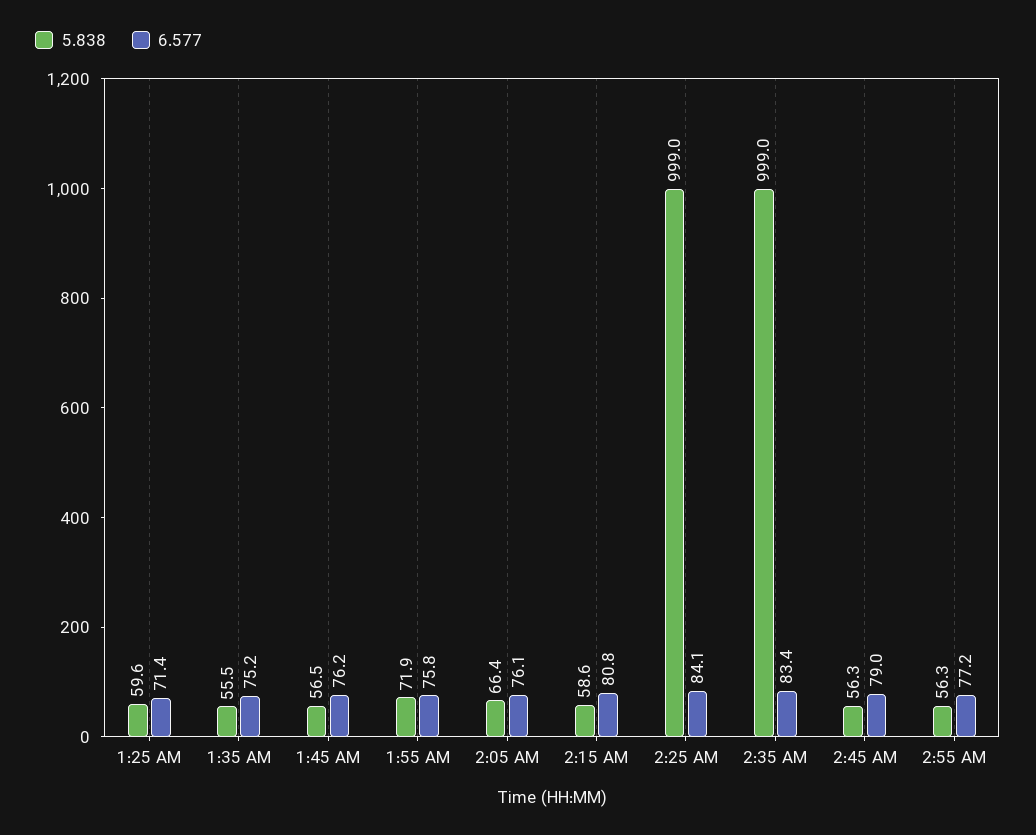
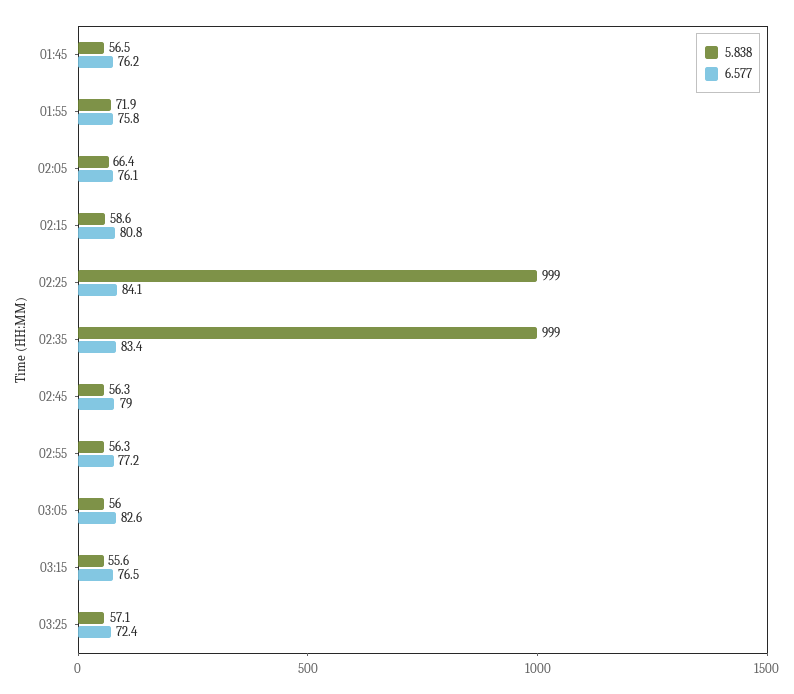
5.838, 1:25 AM: 59.6 -> none
6.577, 1:25 AM: 71.4 -> none
5.838, 1:35 AM: 55.5 -> none
6.577, 1:35 AM: 75.2 -> none
5.838, 03:05: none -> 56
6.577, 03:05: none -> 82.6
5.838, 03:15: none -> 55.6
6.577, 03:15: none -> 76.5
5.838, 03:25: none -> 57.1
6.577, 03:25: none -> 72.4

